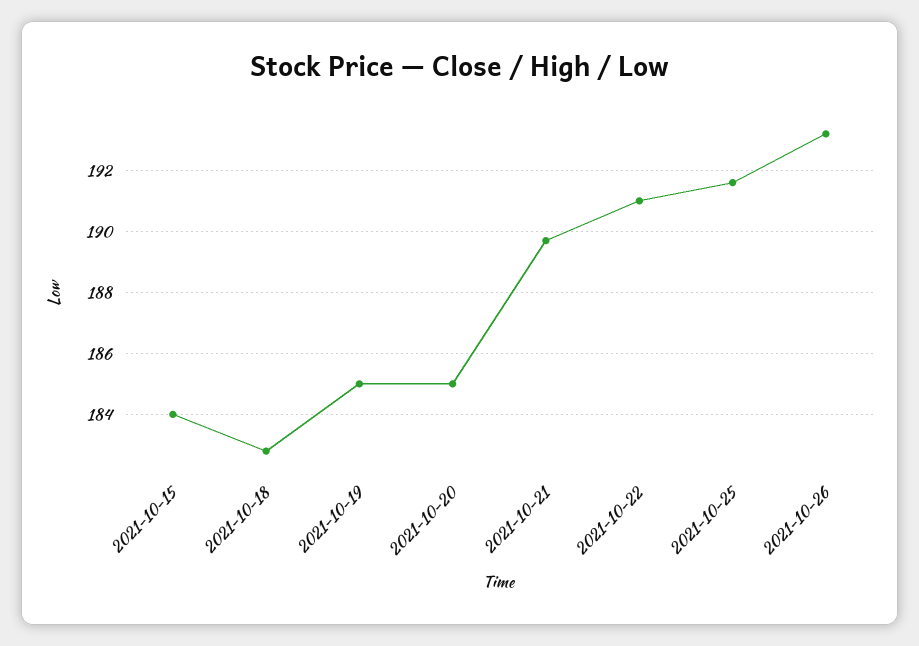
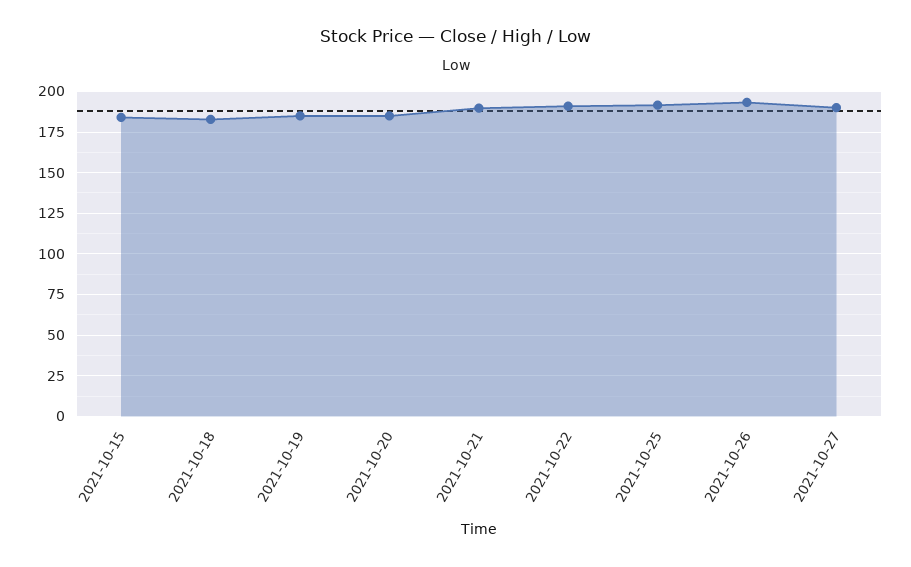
2021-10-27: none -> 190

